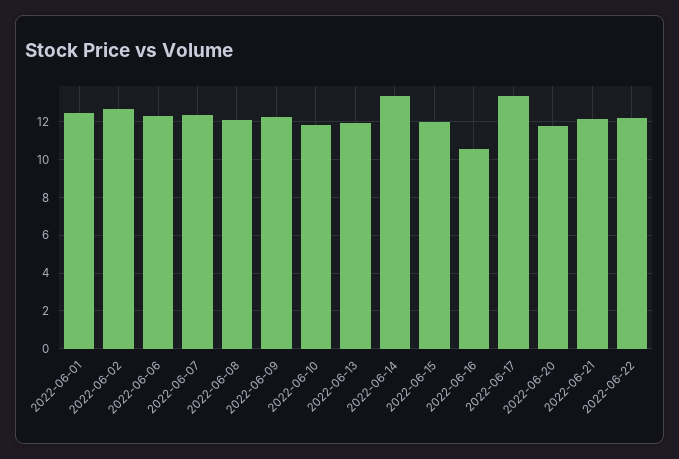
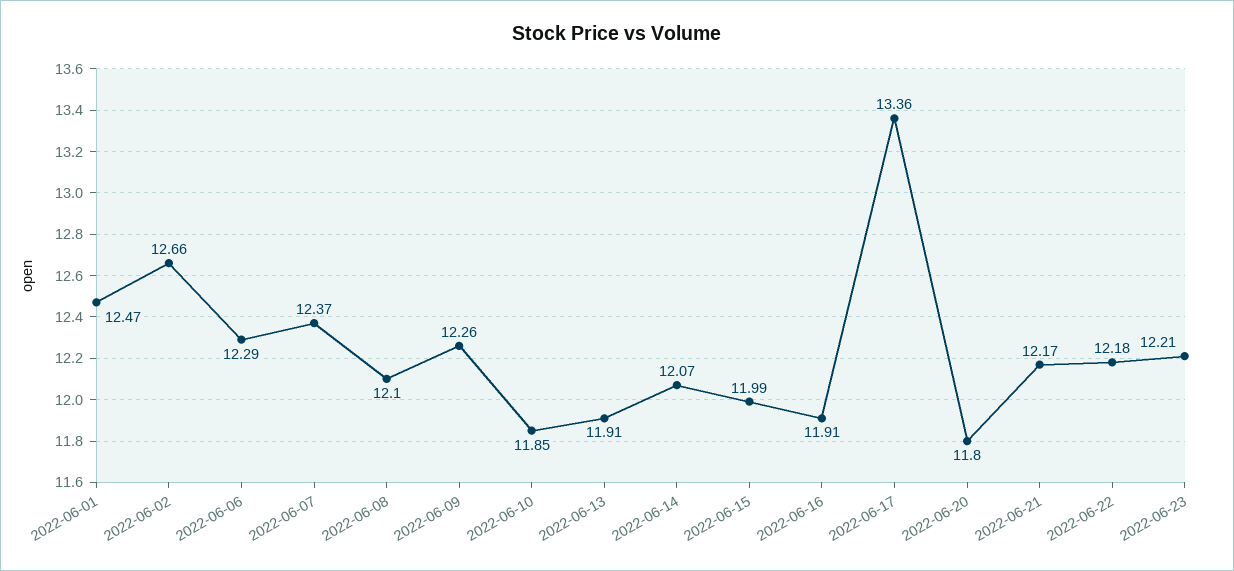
2022-06-14: 13.5 -> 12.07
2022-06-16: 10.5 -> 11.91
2022-06-23: none -> 12.21

